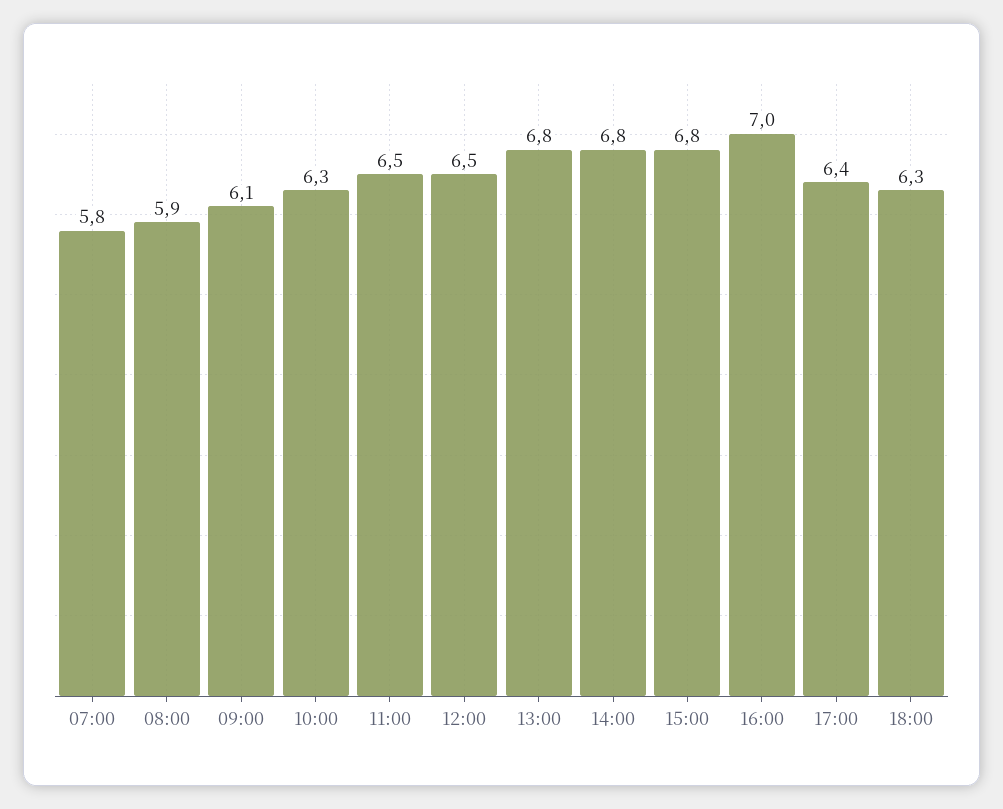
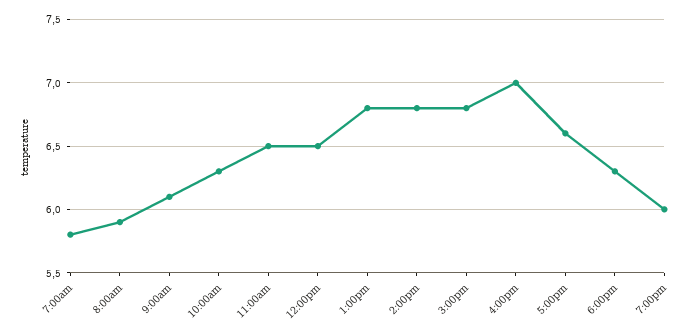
17:00: 6.4 -> 6.6
7:00pm: none -> 6

